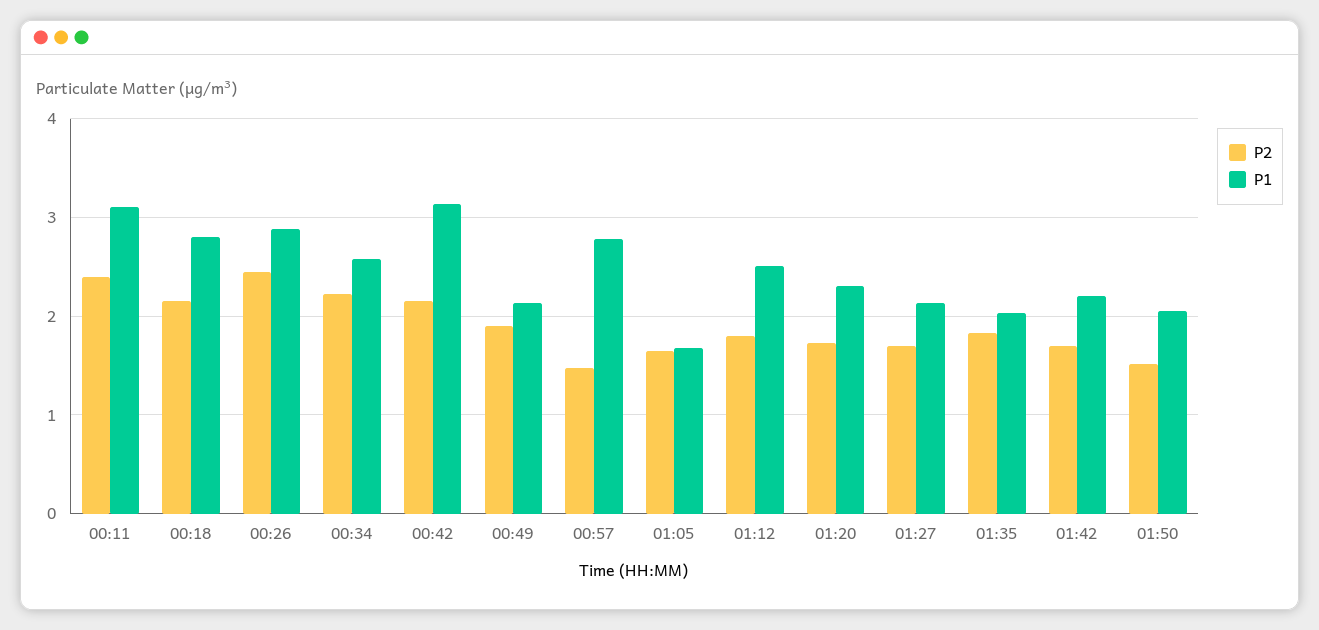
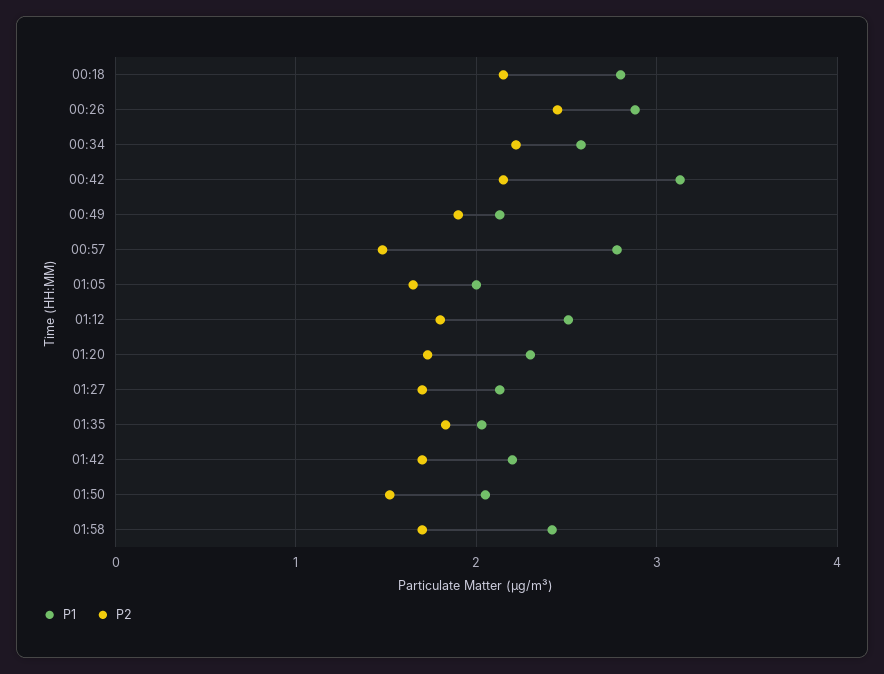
P2, 00:11: 2.4 -> none
P1, 00:11: 3.1 -> none
P1, 01:05: 1.7 -> 2
P1, 01:58: none -> 2.4
P2, 01:58: none -> 1.7

